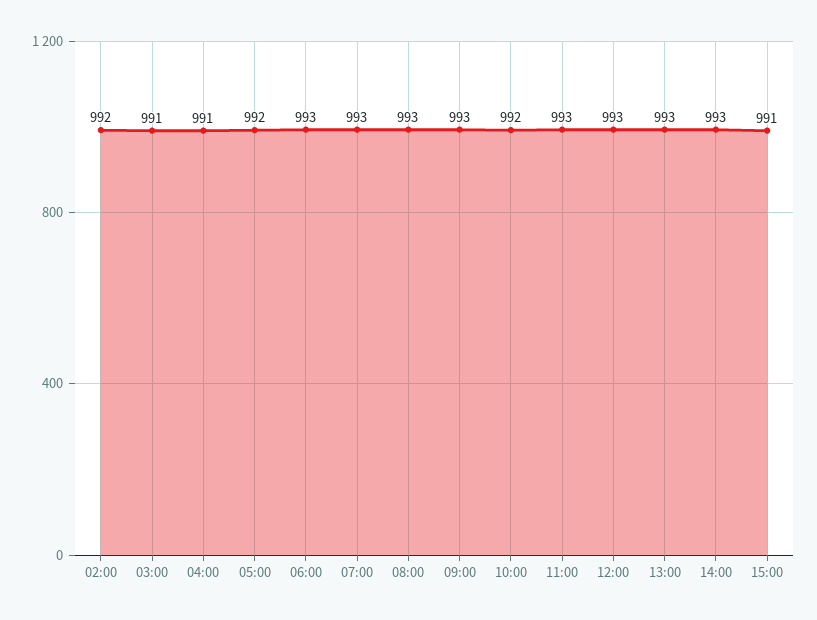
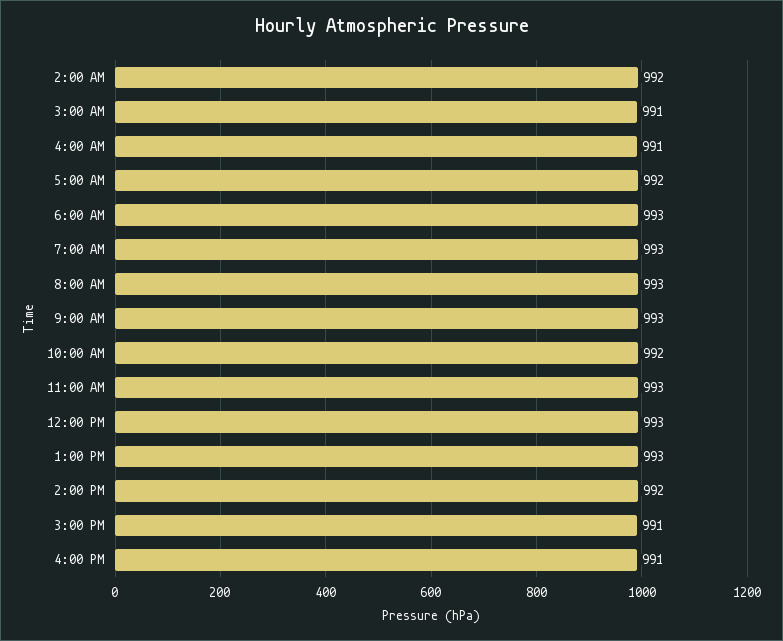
14:00: 993 -> 992
4:00 PM: none -> 991

